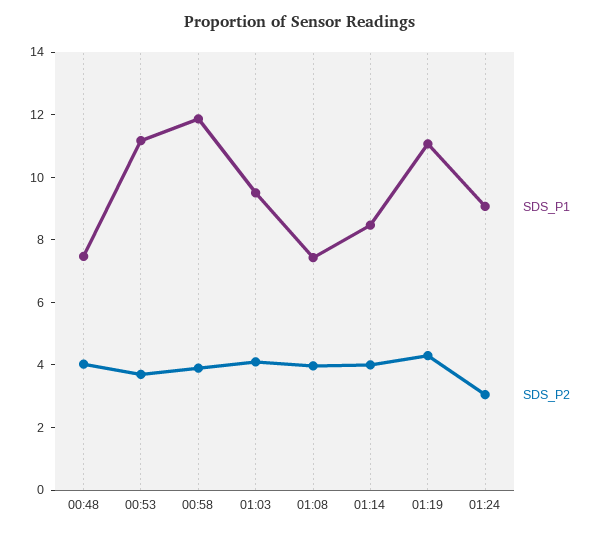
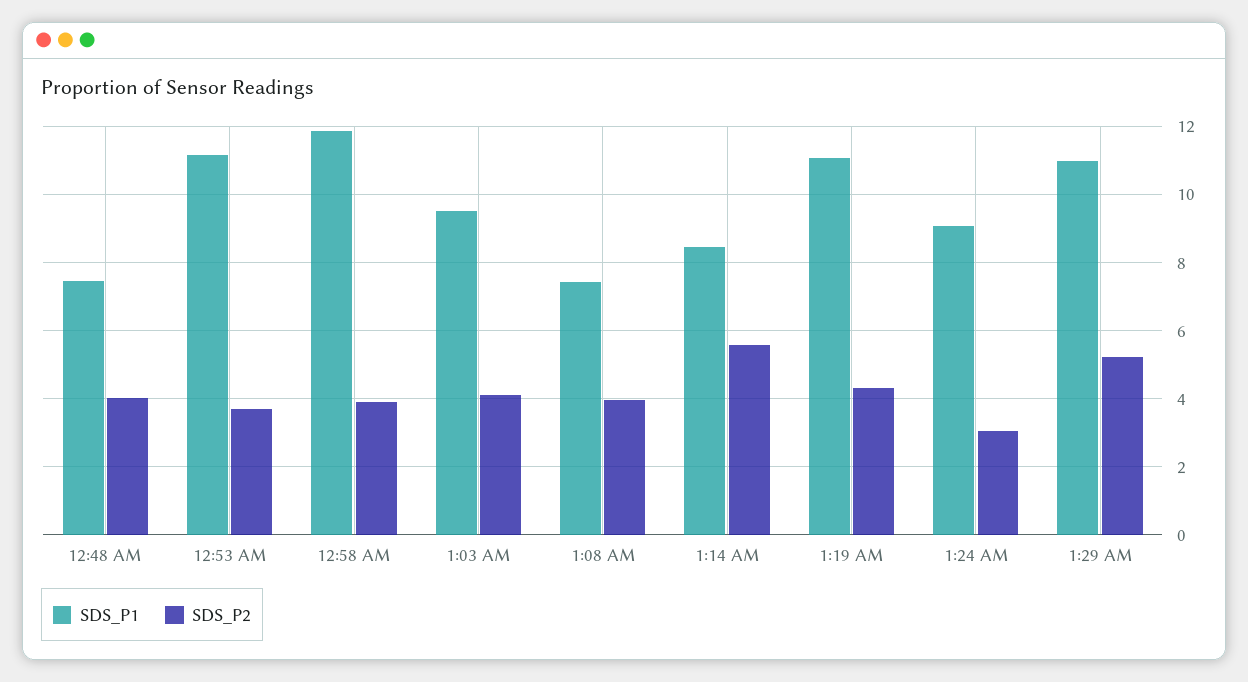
SDS_P2, 01:14: 4 -> 5.6
SDS_P1, 1:29 AM: none -> 11
SDS_P2, 1:29 AM: none -> 5.2

